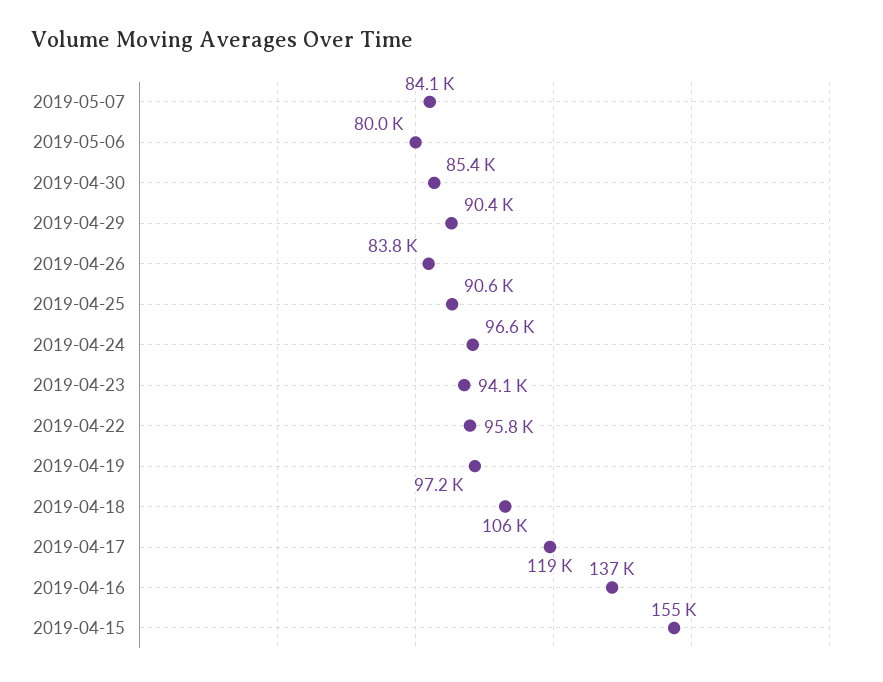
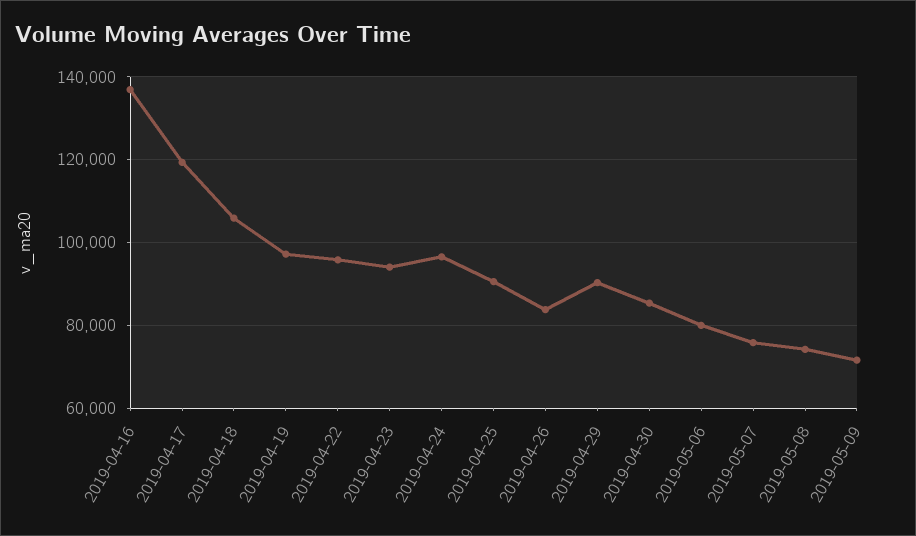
2019-05-07: 84100 -> 76000
2019-04-15: 155000 -> none
2019-05-08: none -> 74000
2019-05-09: none -> 72000

